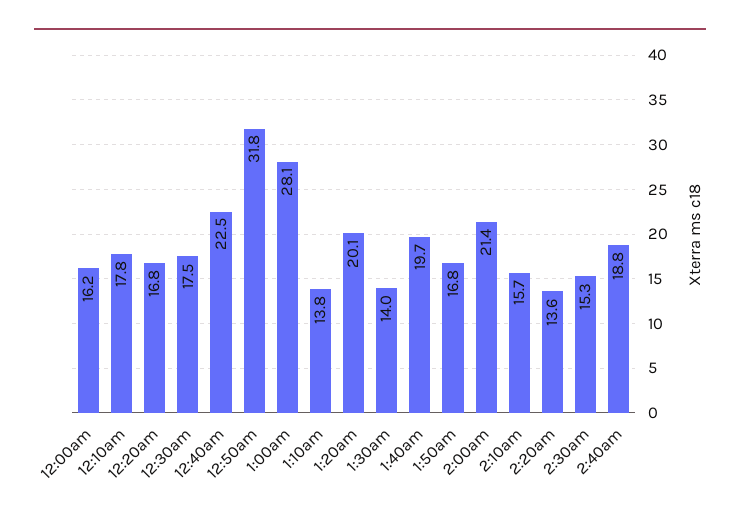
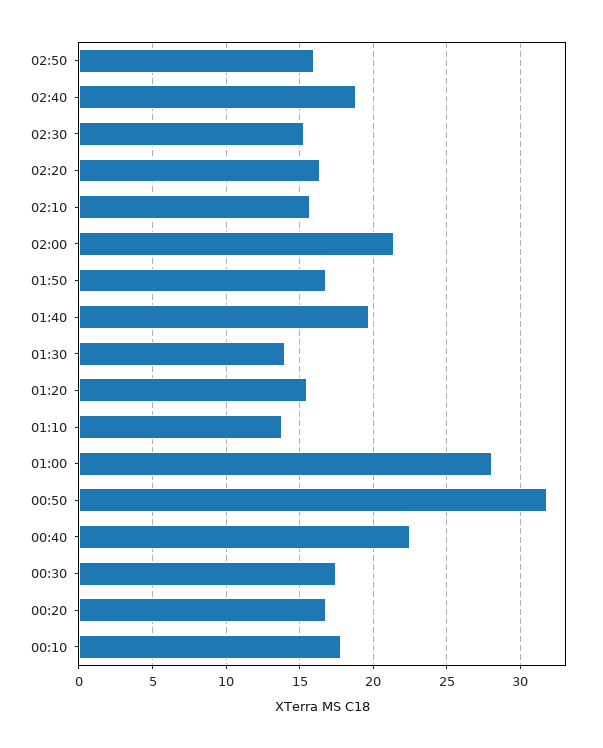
12:00am: 16.2 -> none
1:20am: 20.1 -> 15.5
2:20am: 13.6 -> 16.5
02:50: none -> 16

